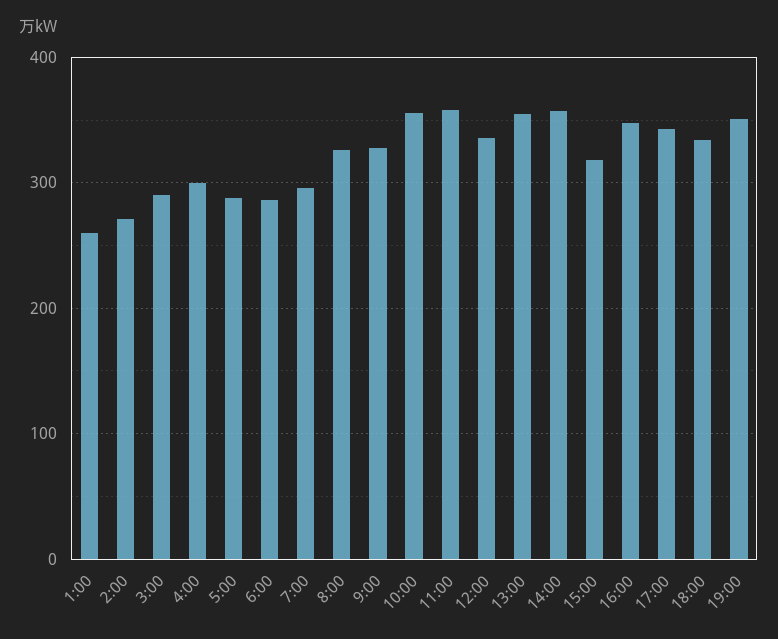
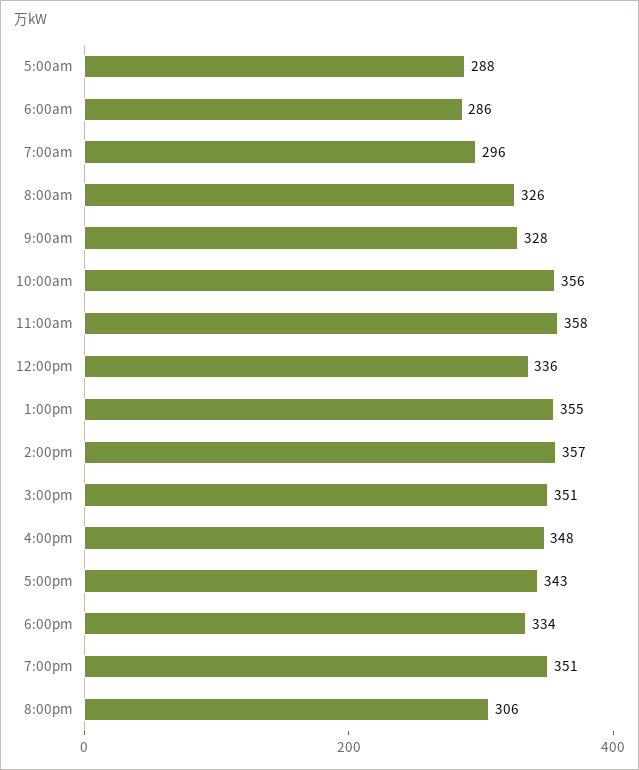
1:00: 260 -> none
2:00: 270 -> none
3:00: 290 -> none
4:00: 300 -> none
15:00: 320 -> 351
8:00pm: none -> 306

